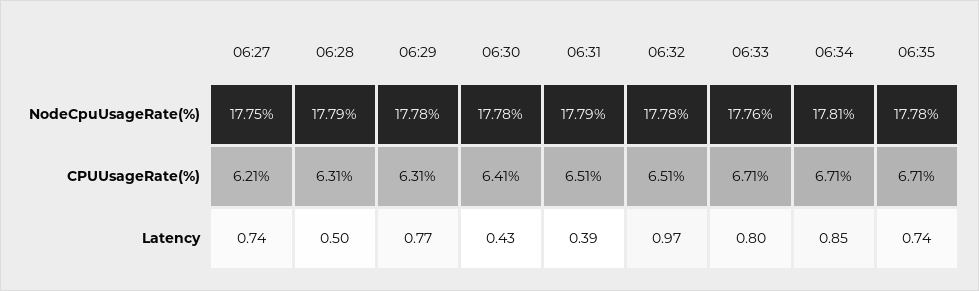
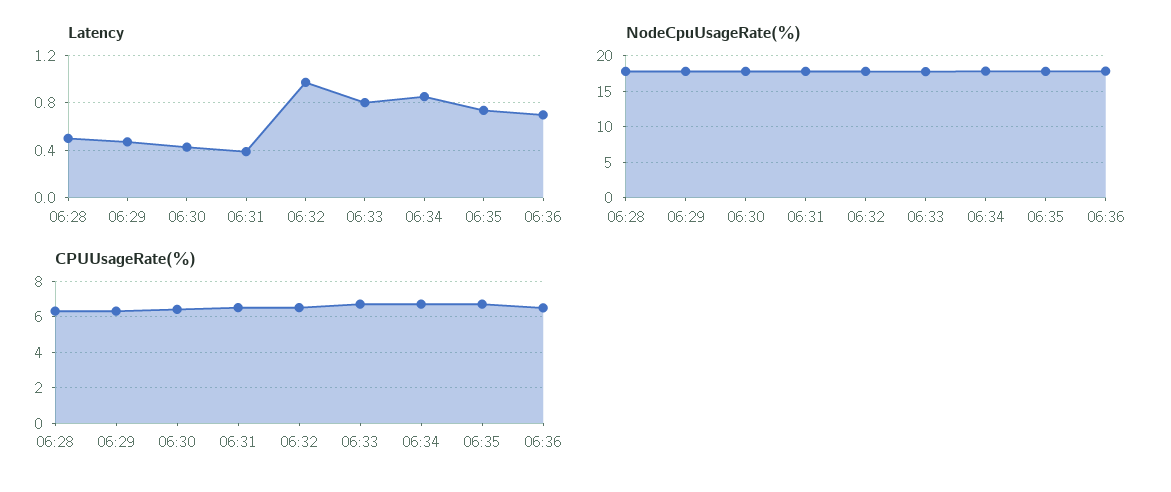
NodeCpuUsageRate(%), 06:27: 17.75 -> none
CPUUsageRate(%), 06:27: 6.21 -> none
Latency, 06:27: 0.74 -> none
Latency, 06:29: 0.77 -> 0.5
Latency, 06:36: none -> 0.7
NodeCpuUsageRate(%), 06:36: none -> 18
CPUUsageRate(%), 06:36: none -> 6.5

